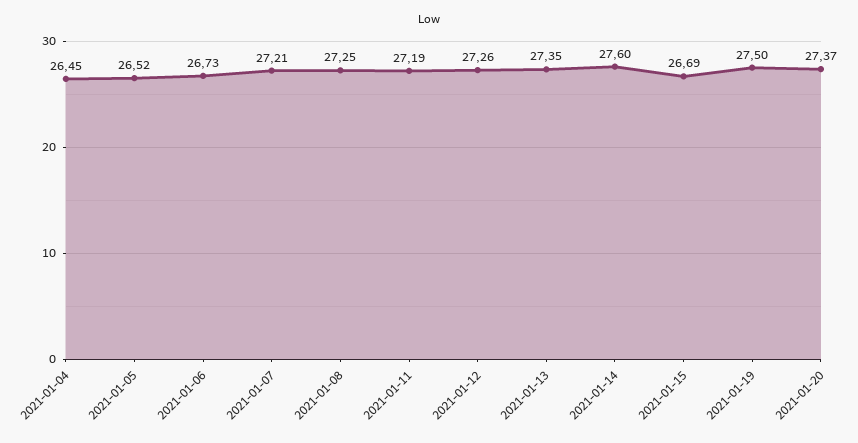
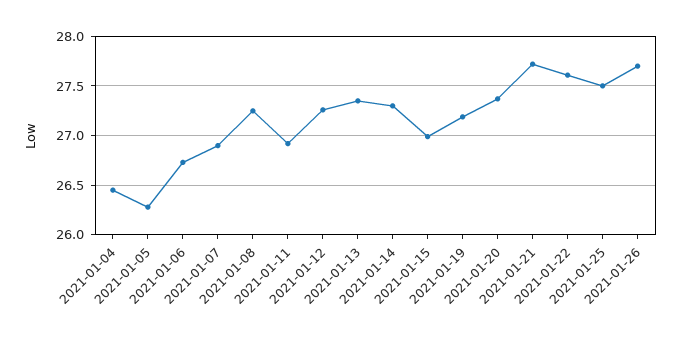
2021-01-05: 26.52 -> 26.3
2021-01-07: 27.21 -> 26.9
2021-01-11: 27.19 -> 26.9
2021-01-14: 27.6 -> 27.3
2021-01-15: 26.69 -> 27
2021-01-19: 27.5 -> 27.2
2021-01-21: none -> 27.7
2021-01-22: none -> 27.6
2021-01-25: none -> 27.5
2021-01-26: none -> 27.7

